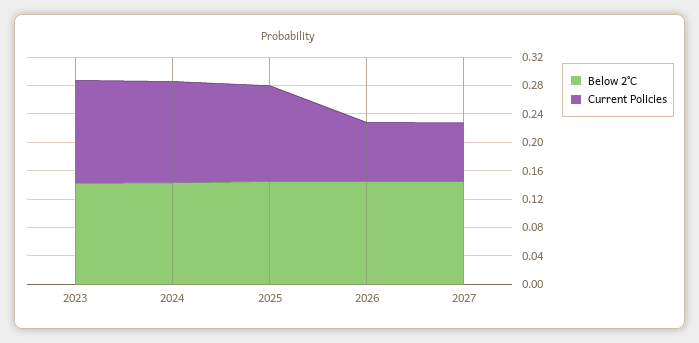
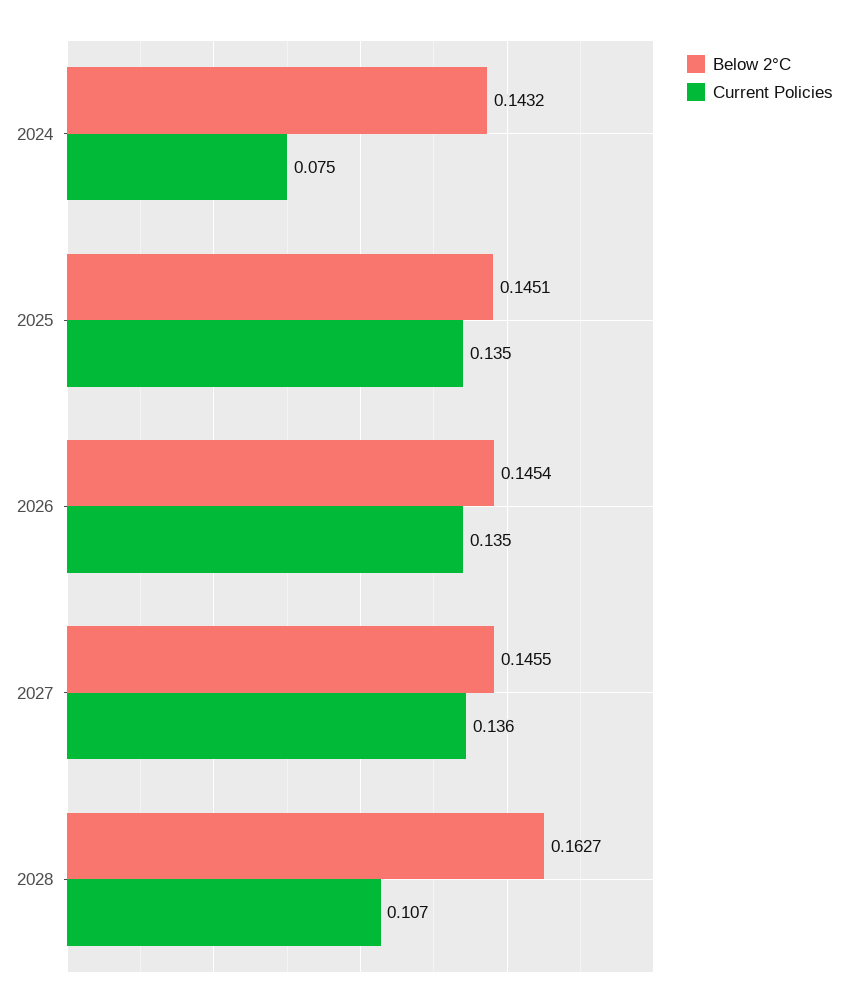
Below 2°C, 2023: 0.14 -> none
Current Policies, 2023: 0.14 -> none
Current Policies, 2024: 0.14 -> 0.075
Current Policies, 2026: 0.08 -> 0.135
Current Policies, 2027: 0.08 -> 0.136
Below 2°C, 2028: none -> 0.1627
Current Policies, 2028: none -> 0.107

